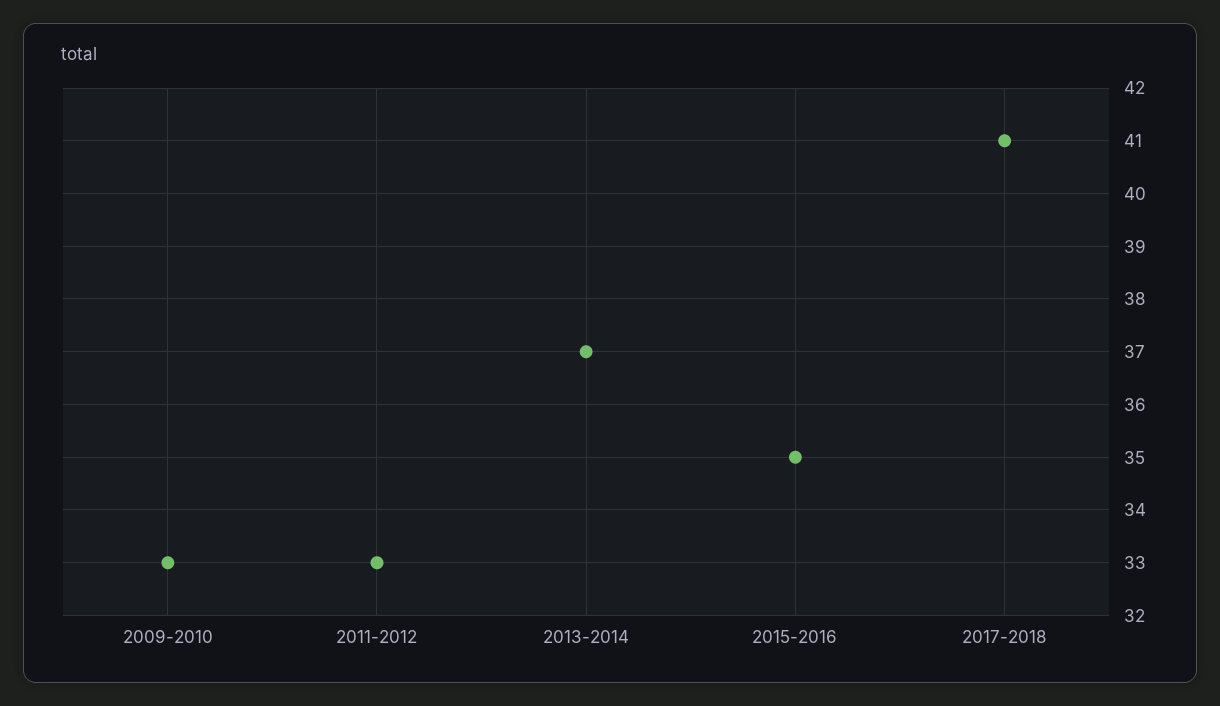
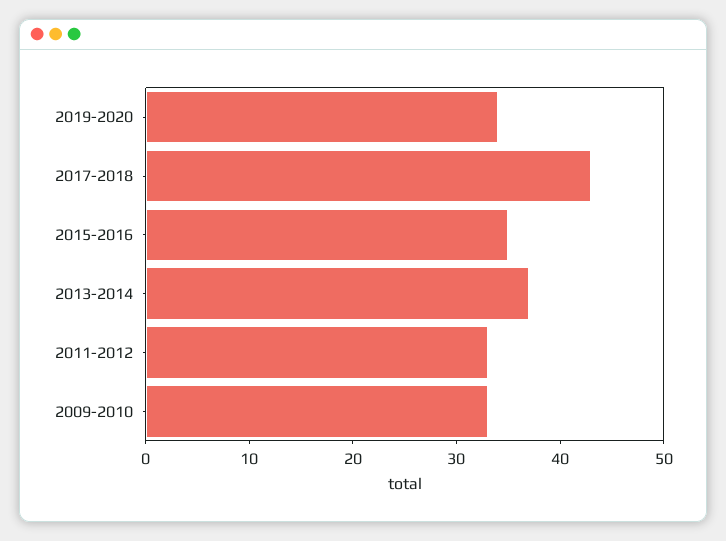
2017-2018: 41 -> 43
2019-2020: none -> 34

